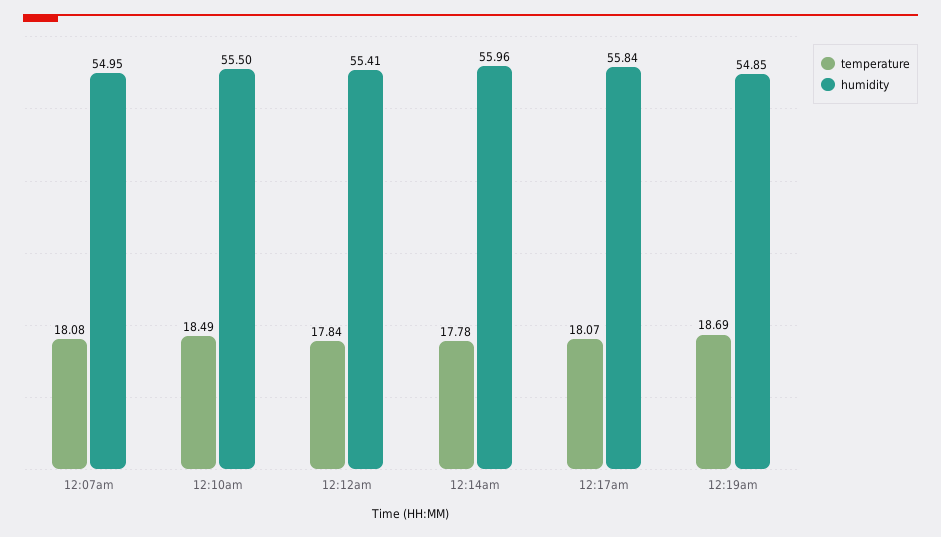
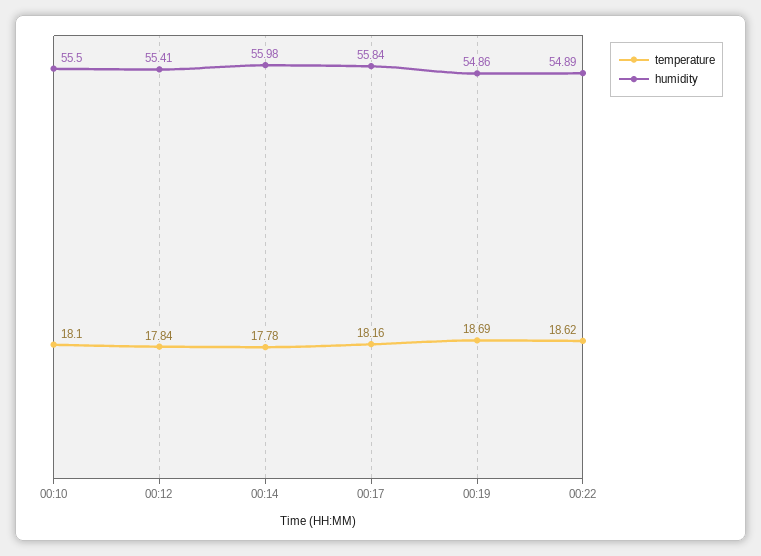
temperature, 12:07am: 18.08 -> none
humidity, 12:07am: 54.95 -> none
temperature, 12:10am: 18.49 -> 18.1
humidity, 12:14am: 55.96 -> 55.98
temperature, 12:17am: 18.07 -> 18.16
humidity, 12:19am: 54.85 -> 54.86
temperature, 00:22: none -> 18.62
humidity, 00:22: none -> 54.89

